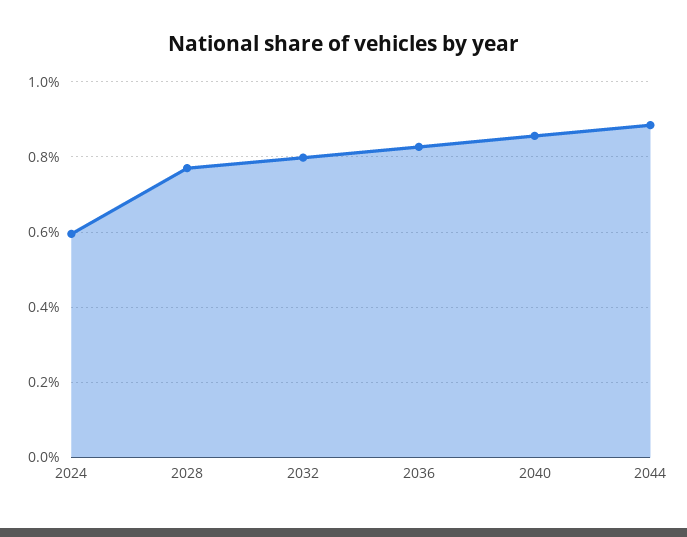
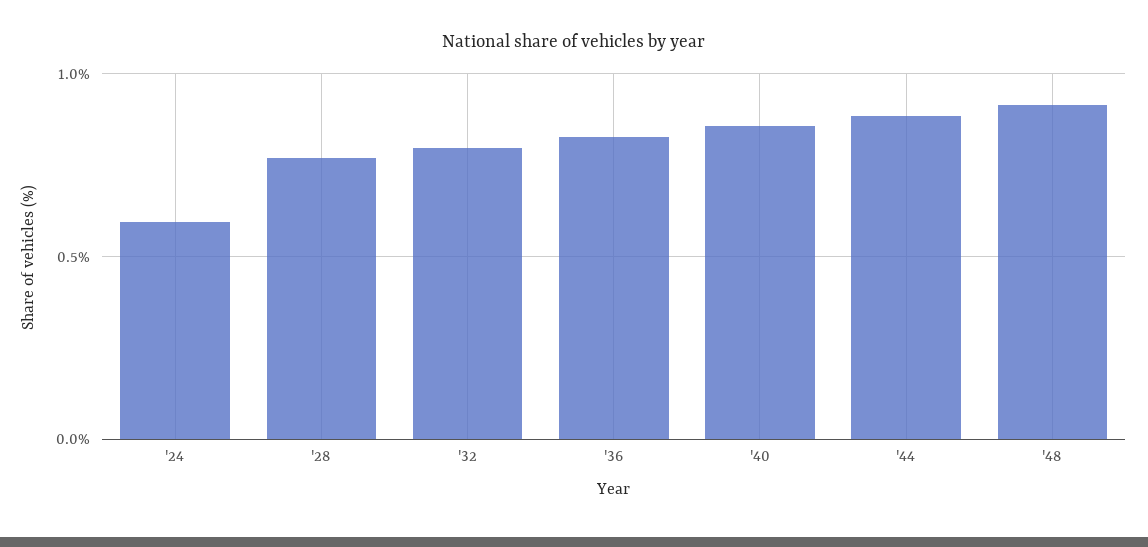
'48: none -> 0.9

